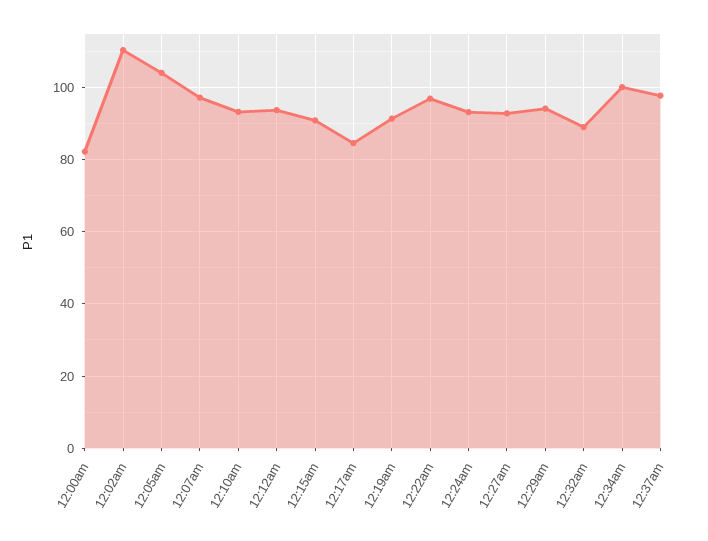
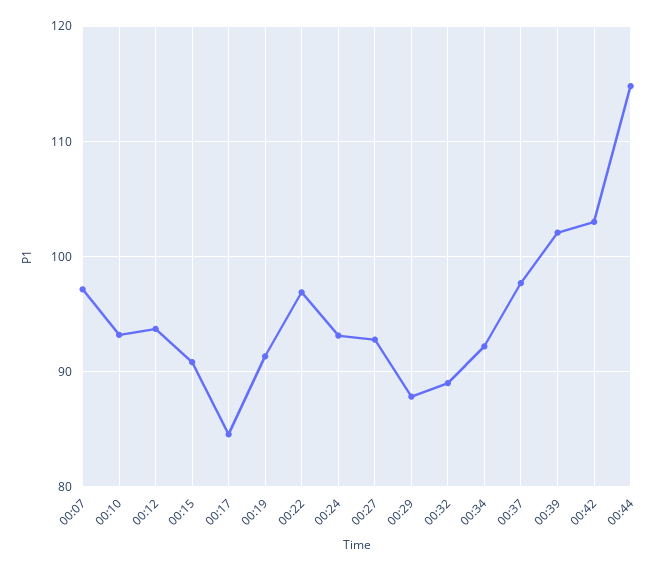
12:00am: 82 -> none
12:02am: 110 -> none
12:05am: 104 -> none
12:29am: 94 -> 88
12:34am: 100 -> 92
00:39: none -> 102
00:42: none -> 103
00:44: none -> 115

